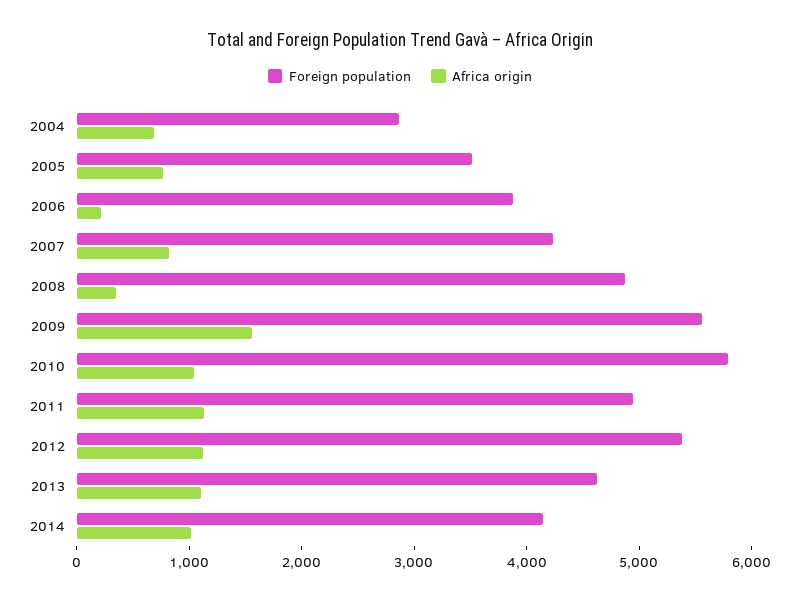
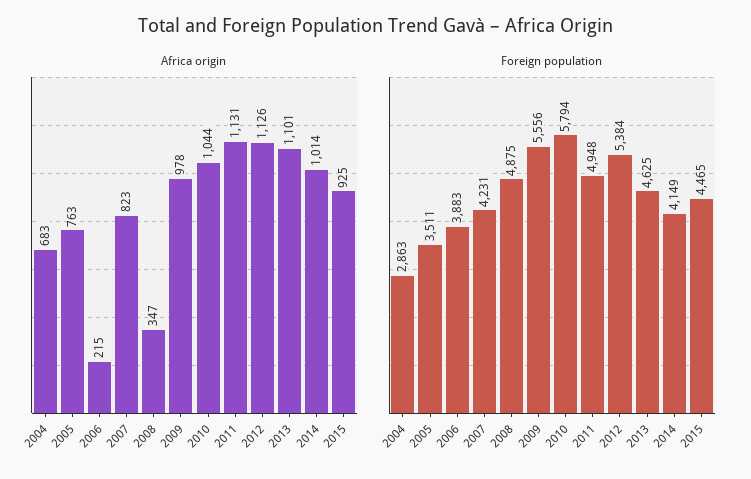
Africa origin, 2009: 1600 -> 978
Africa origin, 2015: none -> 925
Foreign population, 2015: none -> 4465

